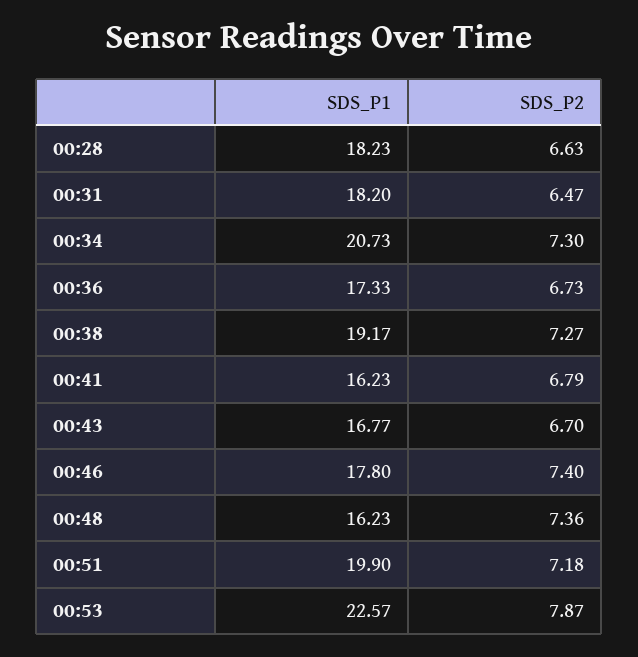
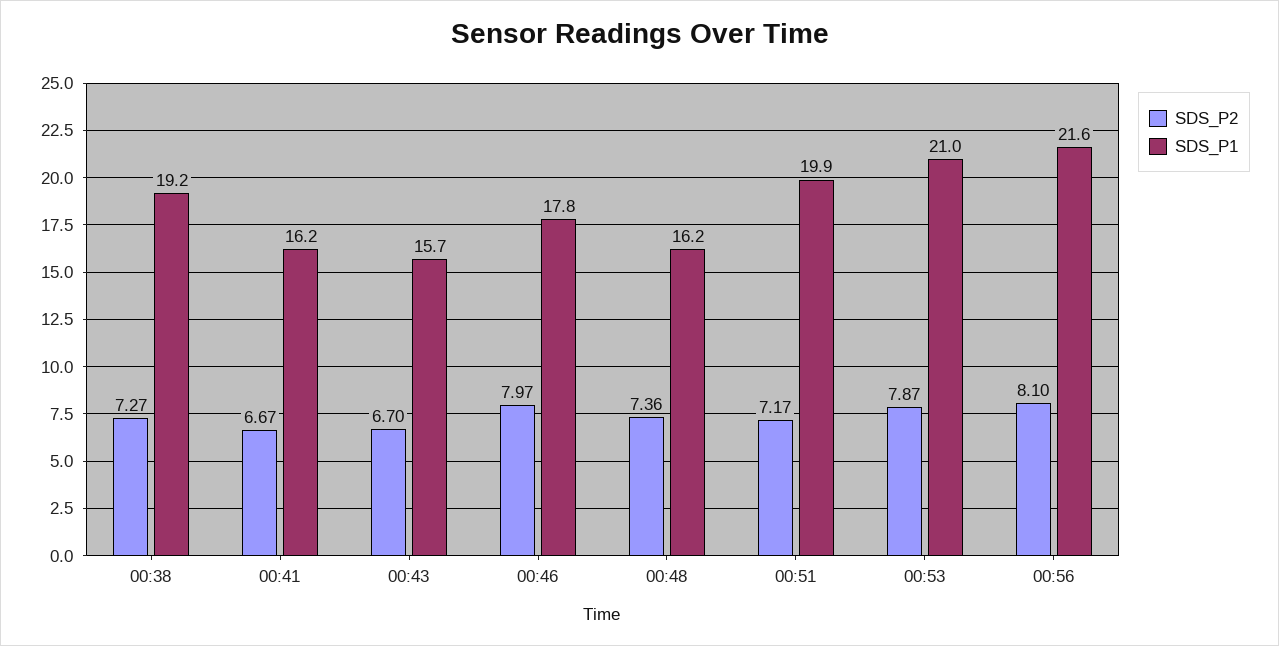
SDS_P1, 00:28: 18.23 -> none
SDS_P2, 00:28: 6.63 -> none
SDS_P1, 00:31: 18.2 -> none
SDS_P2, 00:31: 6.47 -> none
SDS_P1, 00:34: 20.73 -> none
SDS_P2, 00:34: 7.3 -> none
SDS_P1, 00:36: 17.33 -> none
SDS_P2, 00:36: 6.73 -> none
SDS_P2, 00:41: 6.79 -> 6.67
SDS_P1, 00:43: 16.77 -> 15.7
SDS_P2, 00:46: 7.4 -> 7.97
SDS_P2, 00:51: 7.18 -> 7.17
SDS_P1, 00:53: 22.57 -> 21
SDS_P2, 00:56: none -> 8.1
SDS_P1, 00:56: none -> 21.6

